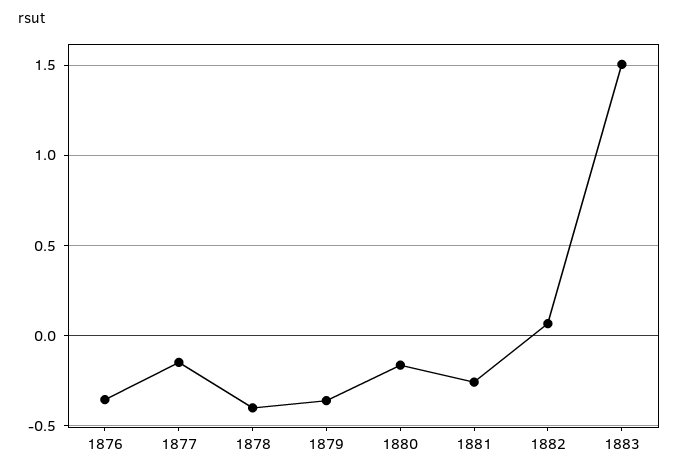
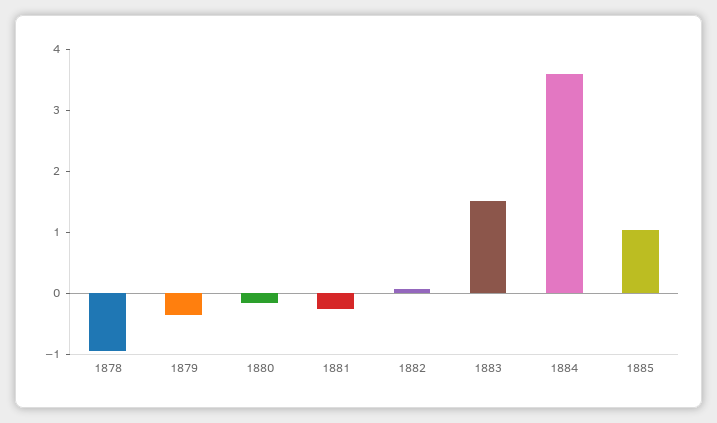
1876: -0.35 -> none
1877: -0.15 -> none
1878: -0.4 -> -1
1884: none -> 3.6
1885: none -> 1

